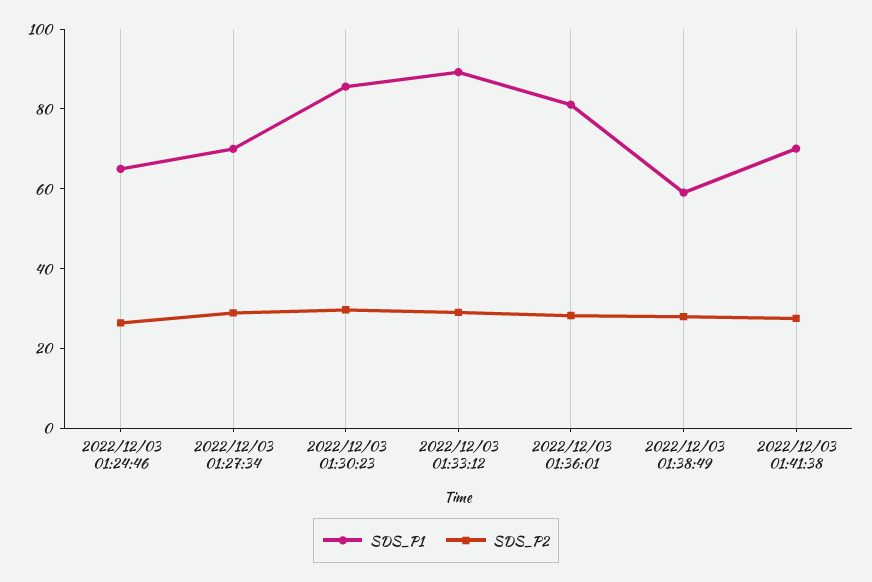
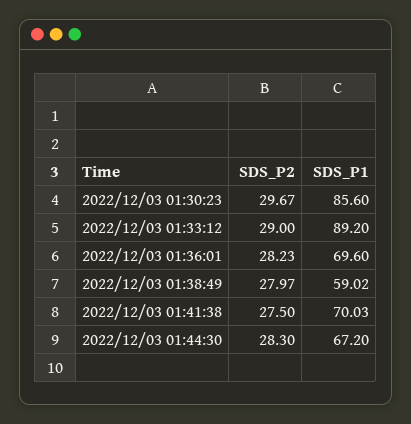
SDS_P1, 2022/12/03 01:24:46: 65 -> none
SDS_P2, 2022/12/03 01:24:46: 25 -> none
SDS_P1, 2022/12/03 01:27:34: 70 -> none
SDS_P2, 2022/12/03 01:27:34: 30 -> none
SDS_P1, 2022/12/03 01:36:01: 80 -> 69.6
SDS_P2, 2022/12/03 01:44:30: none -> 28.3
SDS_P1, 2022/12/03 01:44:30: none -> 67.2

